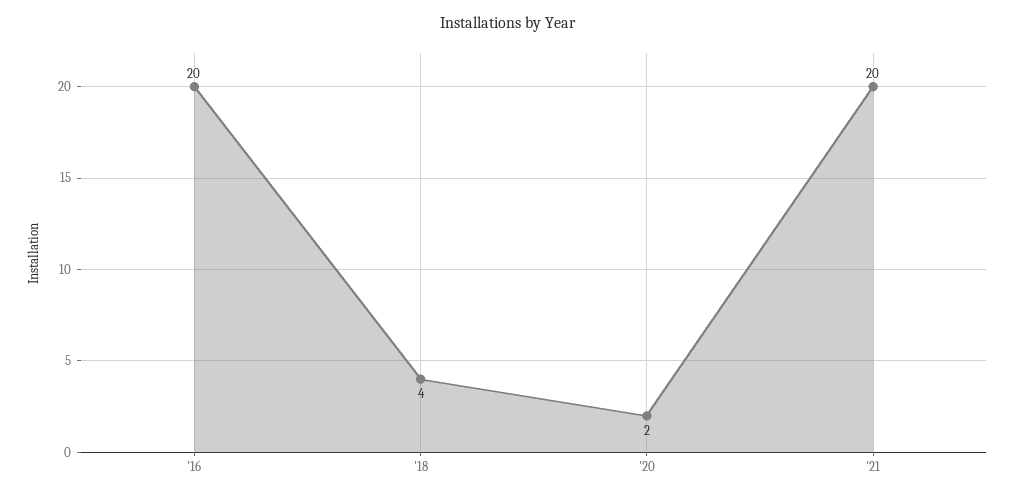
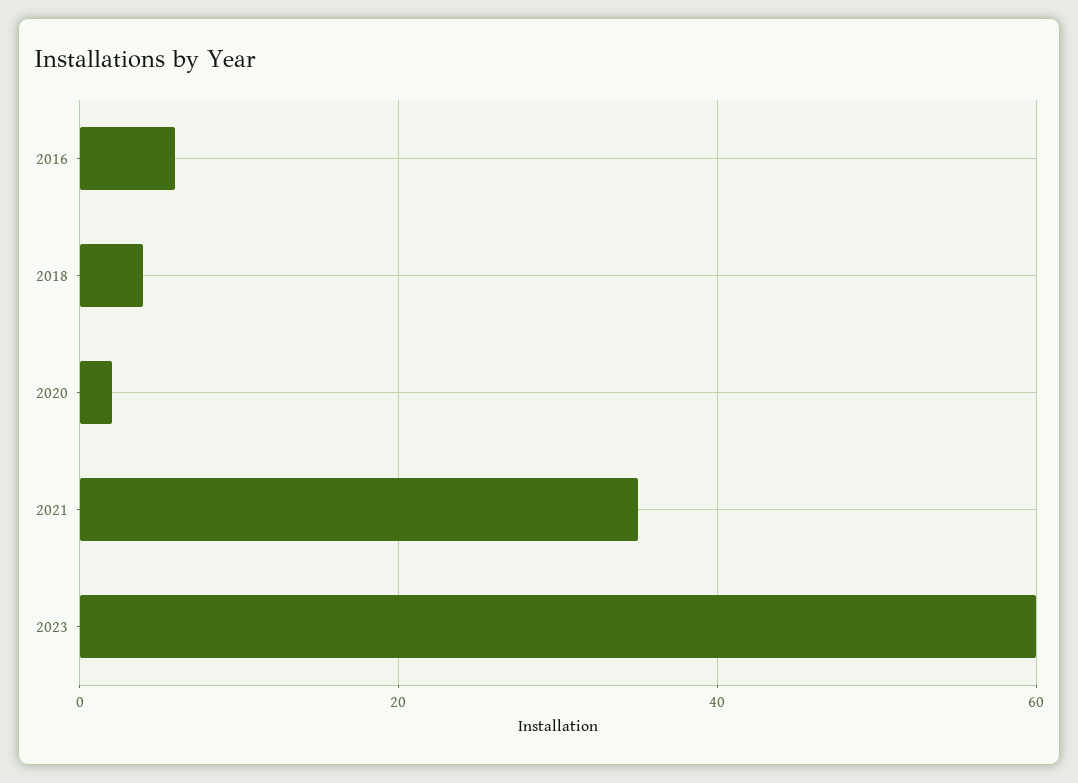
'16: 20 -> 5
'21: 20 -> 35
2023: none -> 60

